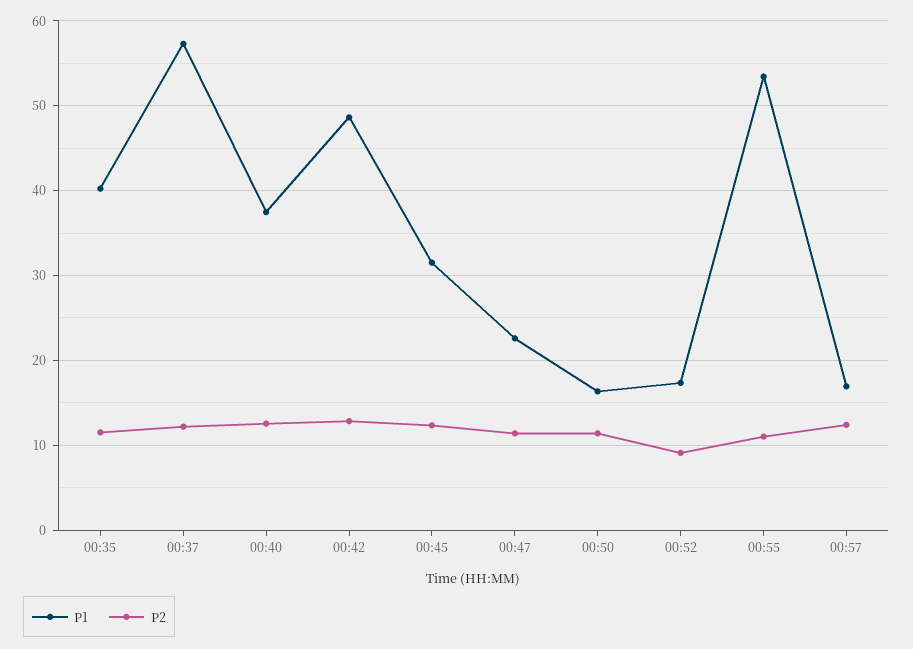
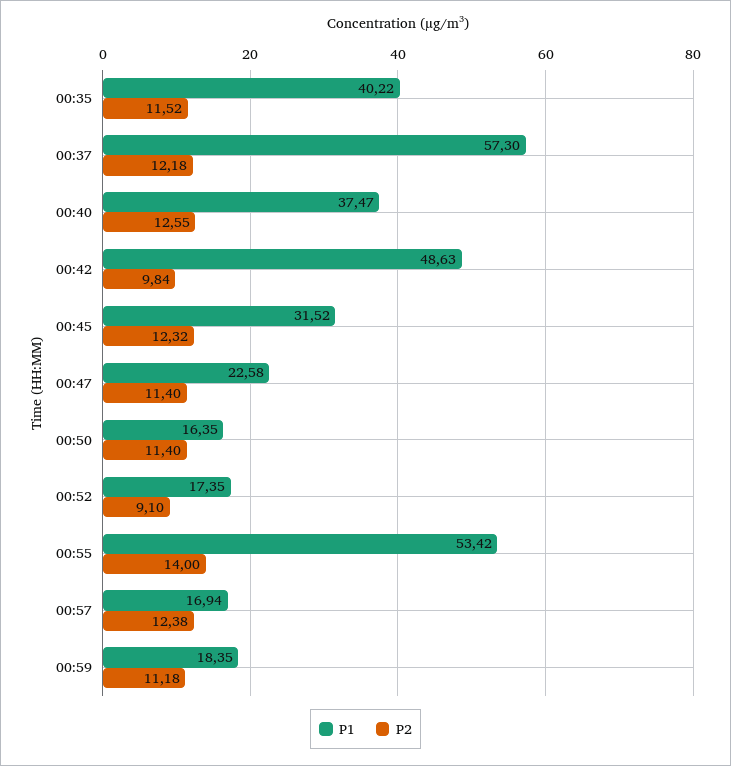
P2, 00:42: 13 -> 9.84
P2, 00:55: 11 -> 14
P1, 00:59: none -> 18.35
P2, 00:59: none -> 11.18

